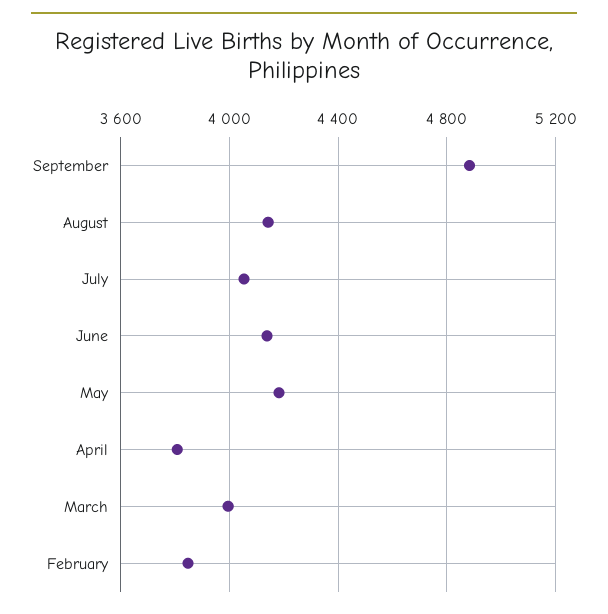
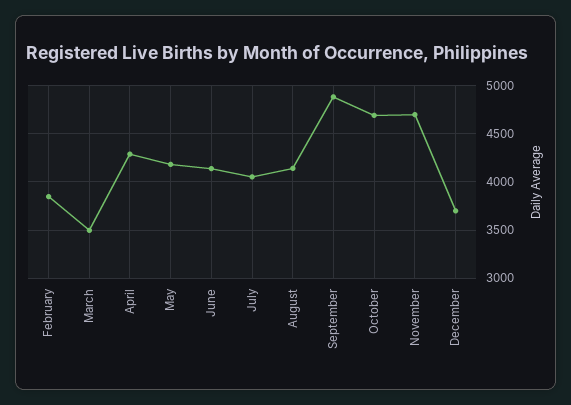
April: 3800 -> 4300
March: 4000 -> 3500
October: none -> 4700
November: none -> 4700
December: none -> 3700

